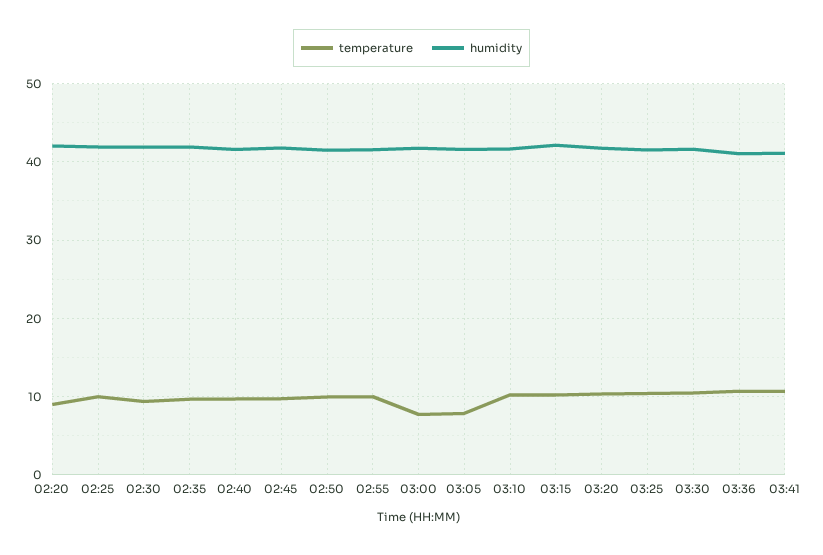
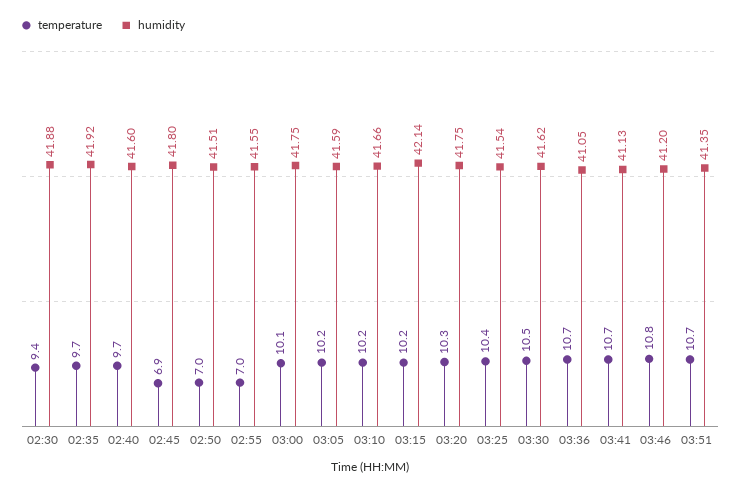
temperature, 02:20: 9 -> none
humidity, 02:20: 42 -> none
temperature, 02:25: 10 -> none
humidity, 02:25: 42 -> none
temperature, 02:45: 10 -> 6.9
temperature, 02:50: 10 -> 7
temperature, 02:55: 10 -> 7
temperature, 03:00: 8 -> 10.1
temperature, 03:05: 8 -> 10.2
temperature, 03:46: none -> 10.8
humidity, 03:46: none -> 41.2
temperature, 03:51: none -> 10.7
humidity, 03:51: none -> 41.35

